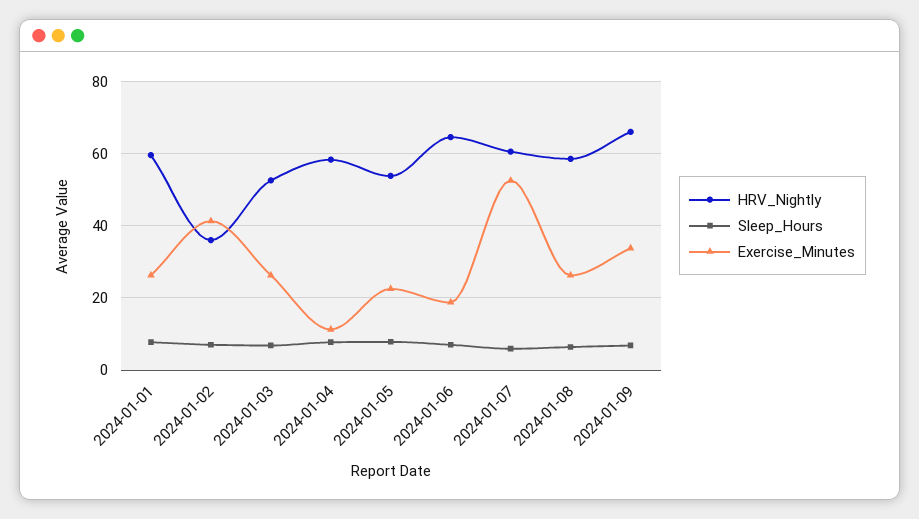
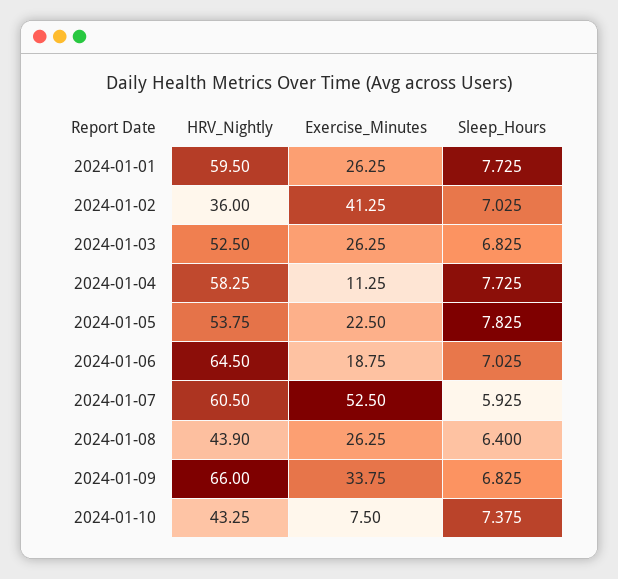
HRV_Nightly, 2024-01-08: 58 -> 43.9
HRV_Nightly, 2024-01-10: none -> 43.25
Exercise_Minutes, 2024-01-10: none -> 7.5
Sleep_Hours, 2024-01-10: none -> 7.375

